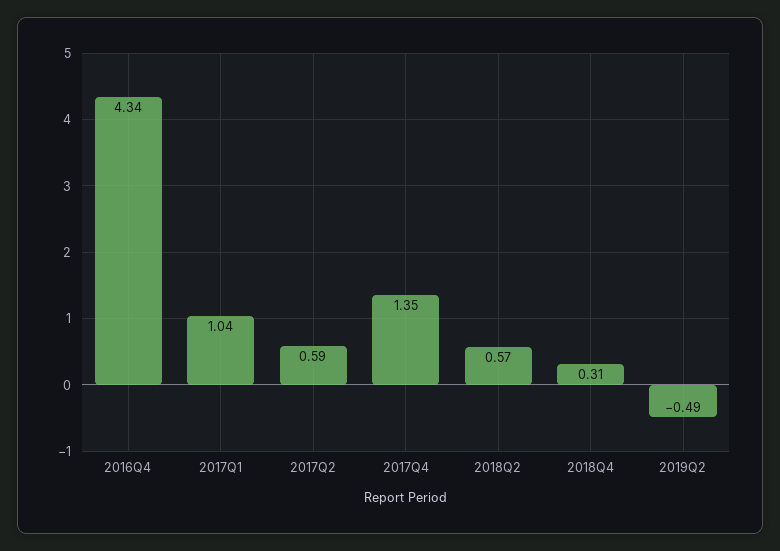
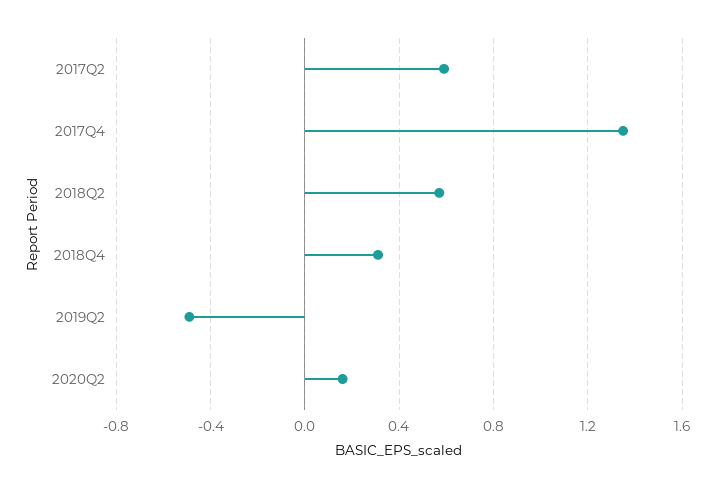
2016Q4: 4.34 -> none
2017Q1: 1.04 -> none
2020Q2: none -> 0.15

